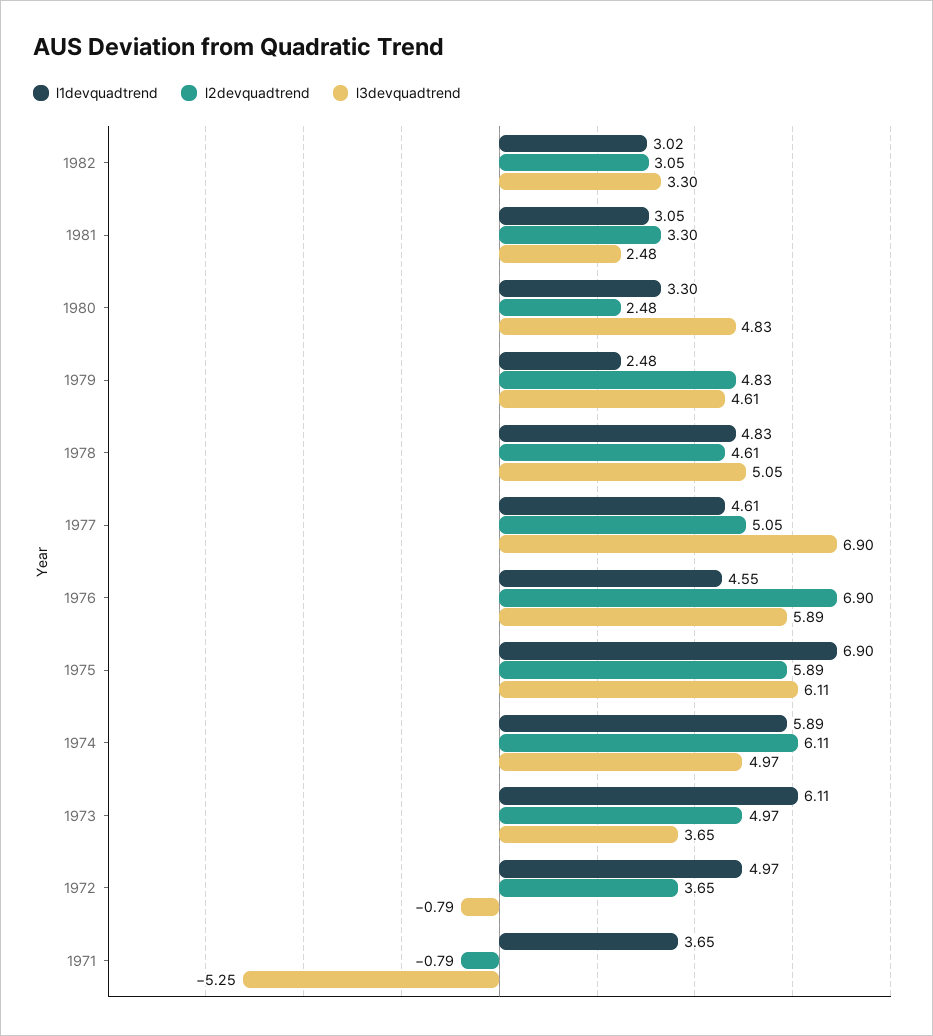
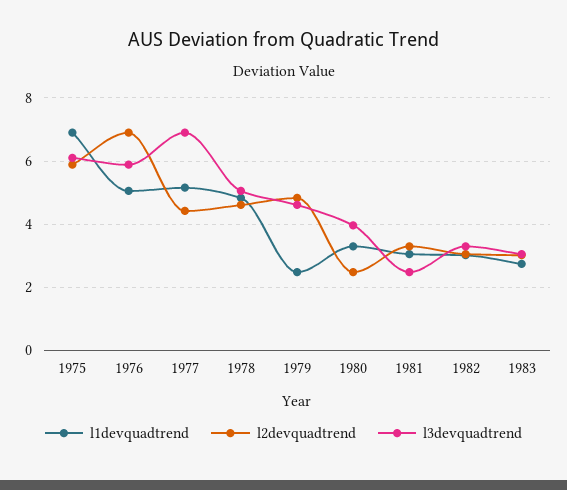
l3devquadtrend, 1980: 4.83 -> 4
l1devquadtrend, 1977: 4.61 -> 5.2
l2devquadtrend, 1977: 5.05 -> 4.4
l1devquadtrend, 1976: 4.55 -> 5
l1devquadtrend, 1974: 5.89 -> none
l2devquadtrend, 1974: 6.11 -> none
l3devquadtrend, 1974: 4.97 -> none
l1devquadtrend, 1973: 6.11 -> none
l2devquadtrend, 1973: 4.97 -> none
l3devquadtrend, 1973: 3.65 -> none
l1devquadtrend, 1972: 4.97 -> none
l2devquadtrend, 1972: 3.65 -> none
l3devquadtrend, 1972: -0.79 -> none
l1devquadtrend, 1971: 3.65 -> none
l2devquadtrend, 1971: -0.79 -> none
l3devquadtrend, 1971: -5.25 -> none
l1devquadtrend, 1983: none -> 2.8
l2devquadtrend, 1983: none -> 3
l3devquadtrend, 1983: none -> 3

